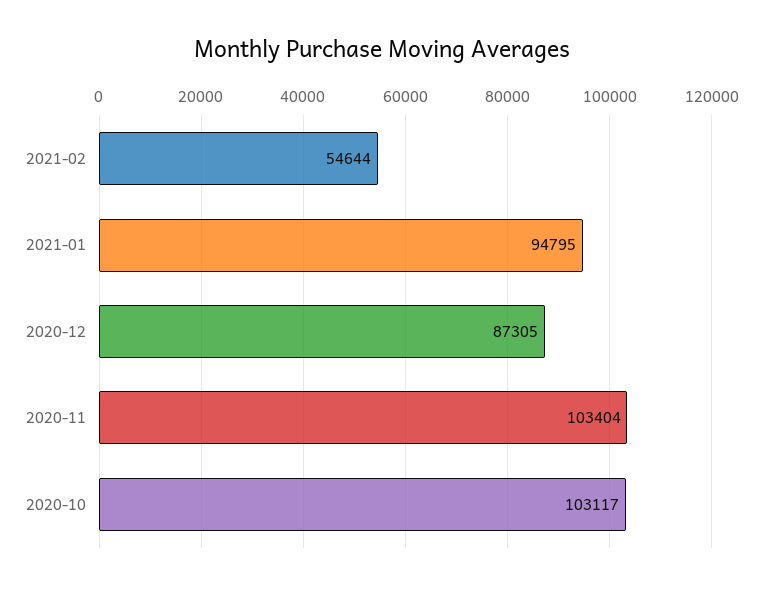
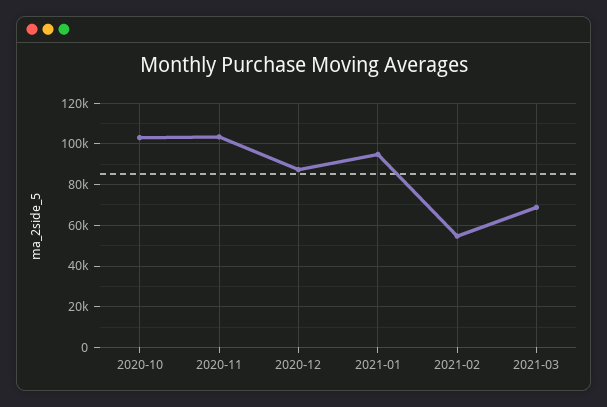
2021-03: none -> 70000

